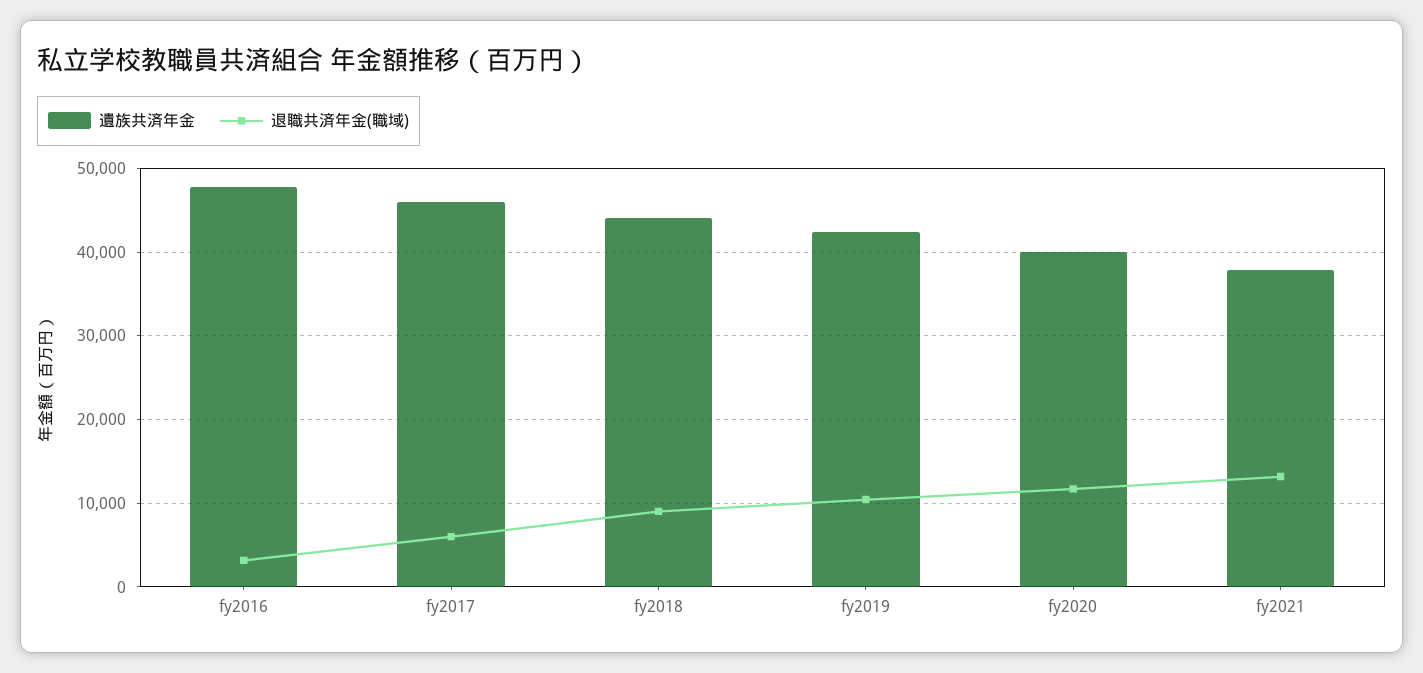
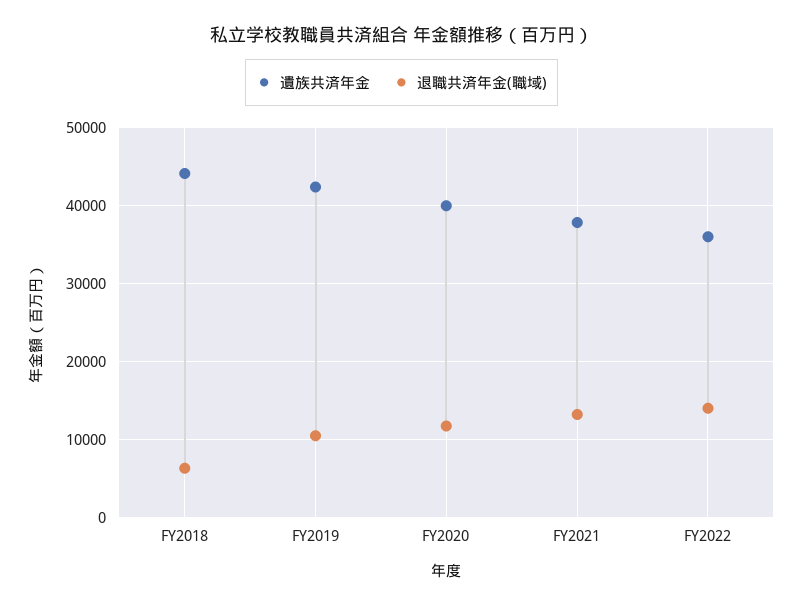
遺族共済年金, fy2016: 48000 -> none
退職共済年金(職域), fy2016: 3000 -> none
遺族共済年金, fy2017: 46000 -> none
退職共済年金(職域), fy2017: 6000 -> none
退職共済年金(職域), fy2018: 9000 -> 6000
遺族共済年金, FY2022: none -> 36000
退職共済年金(職域), FY2022: none -> 14000

